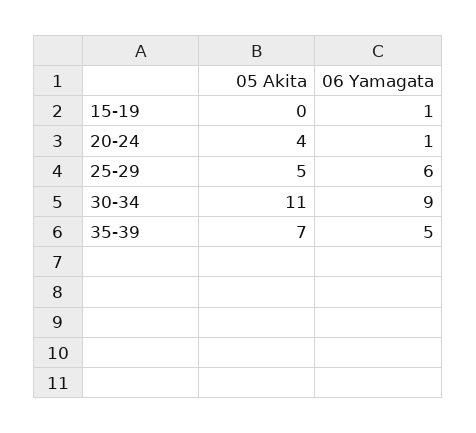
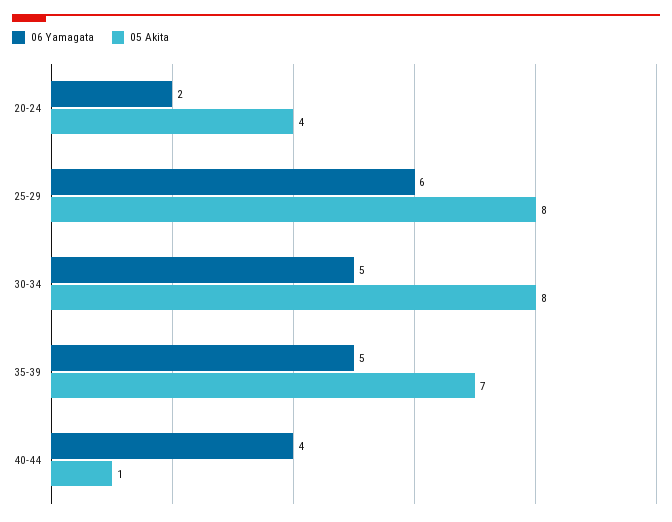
05 Akita, 15-19: 0 -> none
06 Yamagata, 15-19: 1 -> none
06 Yamagata, 20-24: 1 -> 2
05 Akita, 25-29: 5 -> 8
05 Akita, 30-34: 11 -> 8
06 Yamagata, 30-34: 9 -> 5
06 Yamagata, 40-44: none -> 4
05 Akita, 40-44: none -> 1

